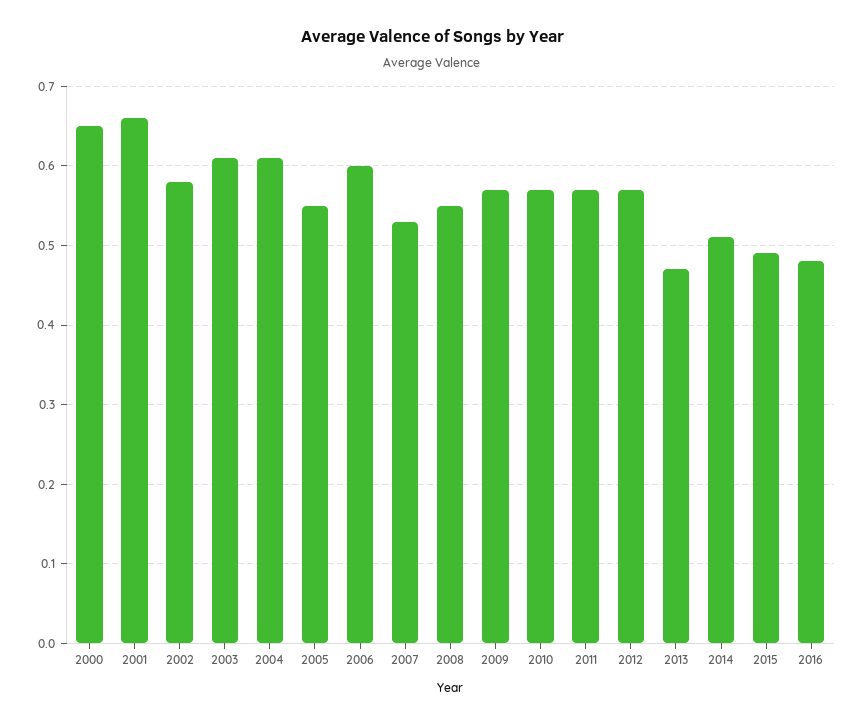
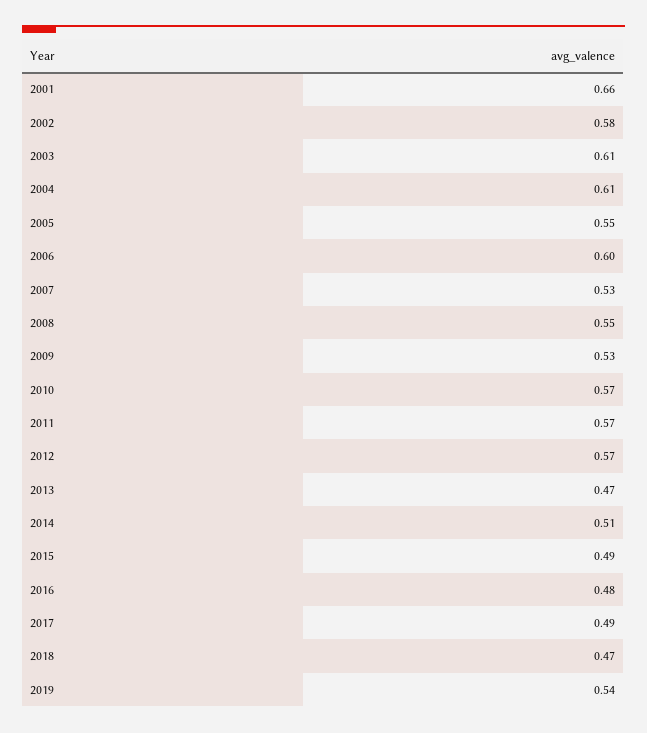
2000: 0.65 -> none
2009: 0.57 -> 0.53
2017: none -> 0.49
2018: none -> 0.47
2019: none -> 0.54

